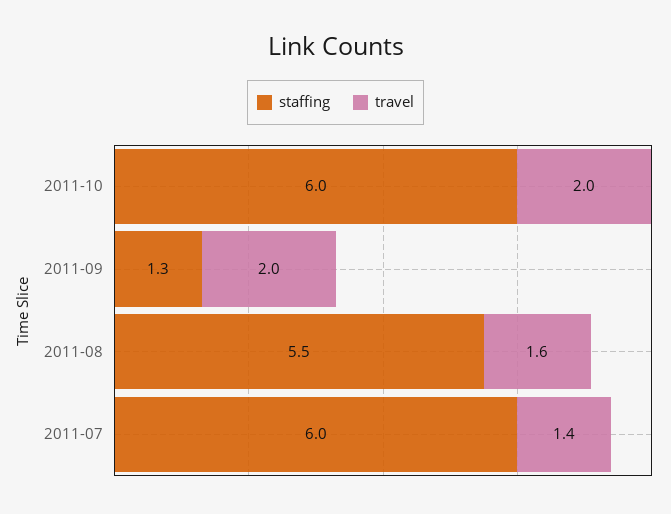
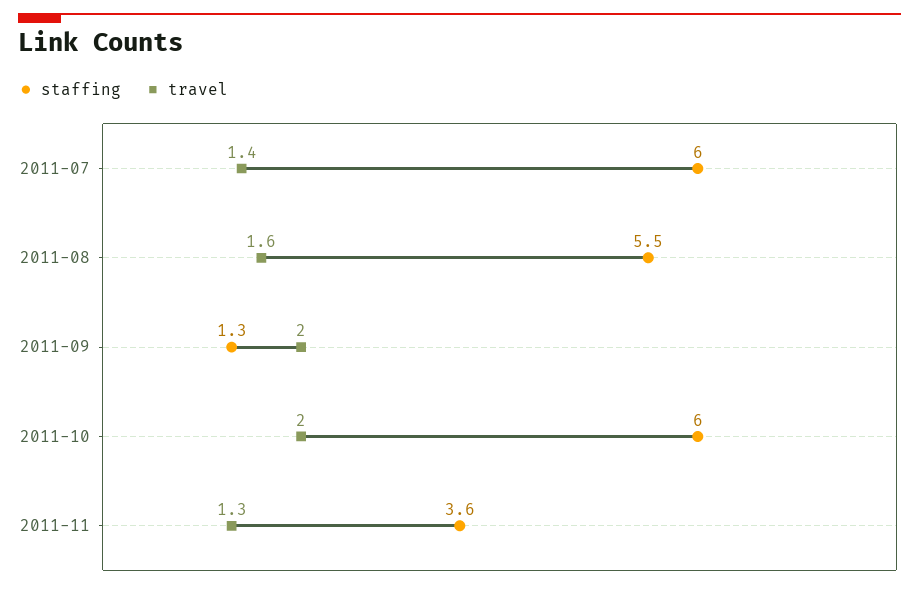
staffing, 2011-11: none -> 3.6
travel, 2011-11: none -> 1.3

